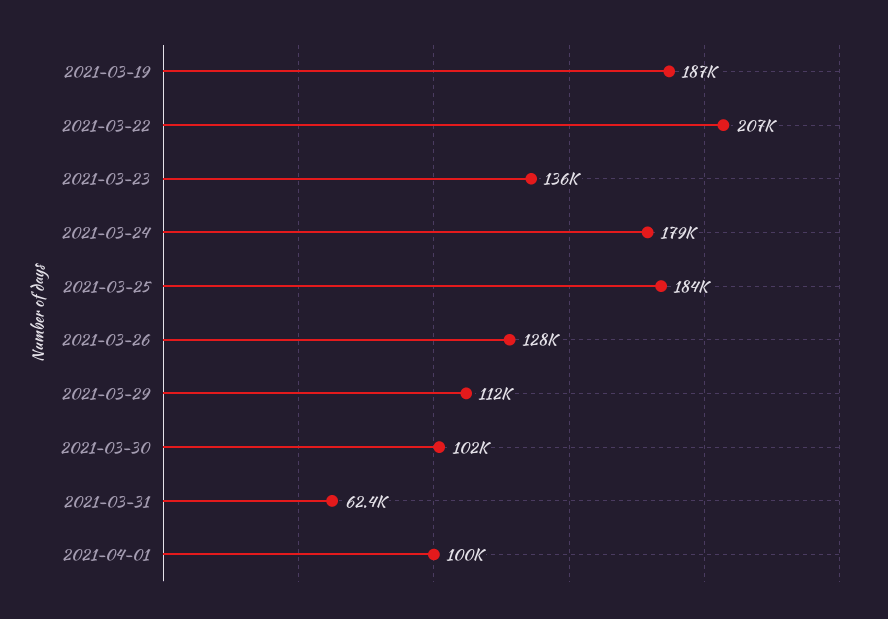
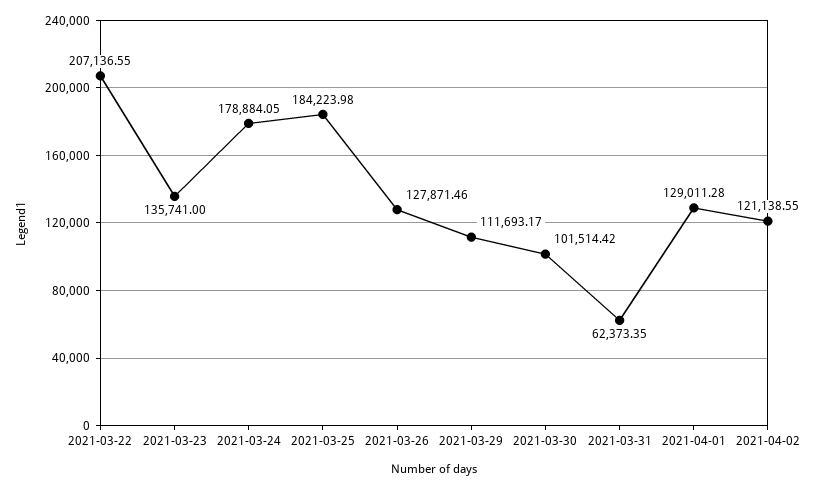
2021-03-19: 187000 -> none
2021-04-01: 100000 -> 129011.28
2021-04-02: none -> 121138.55

